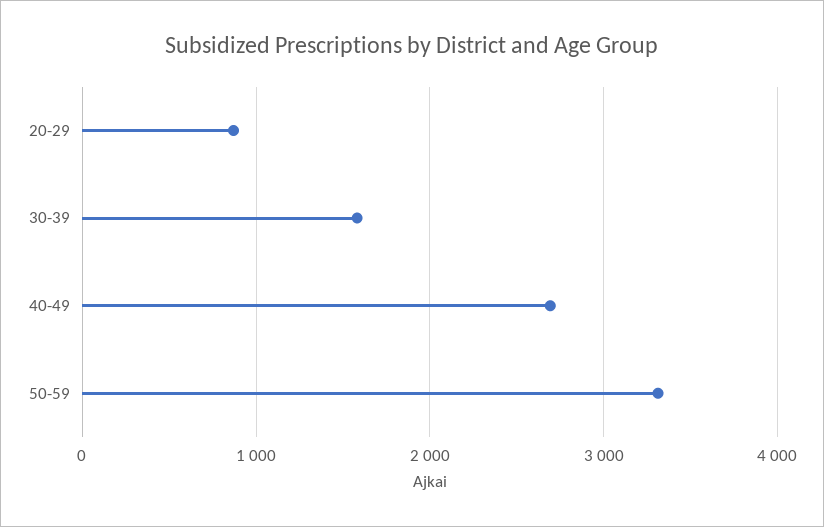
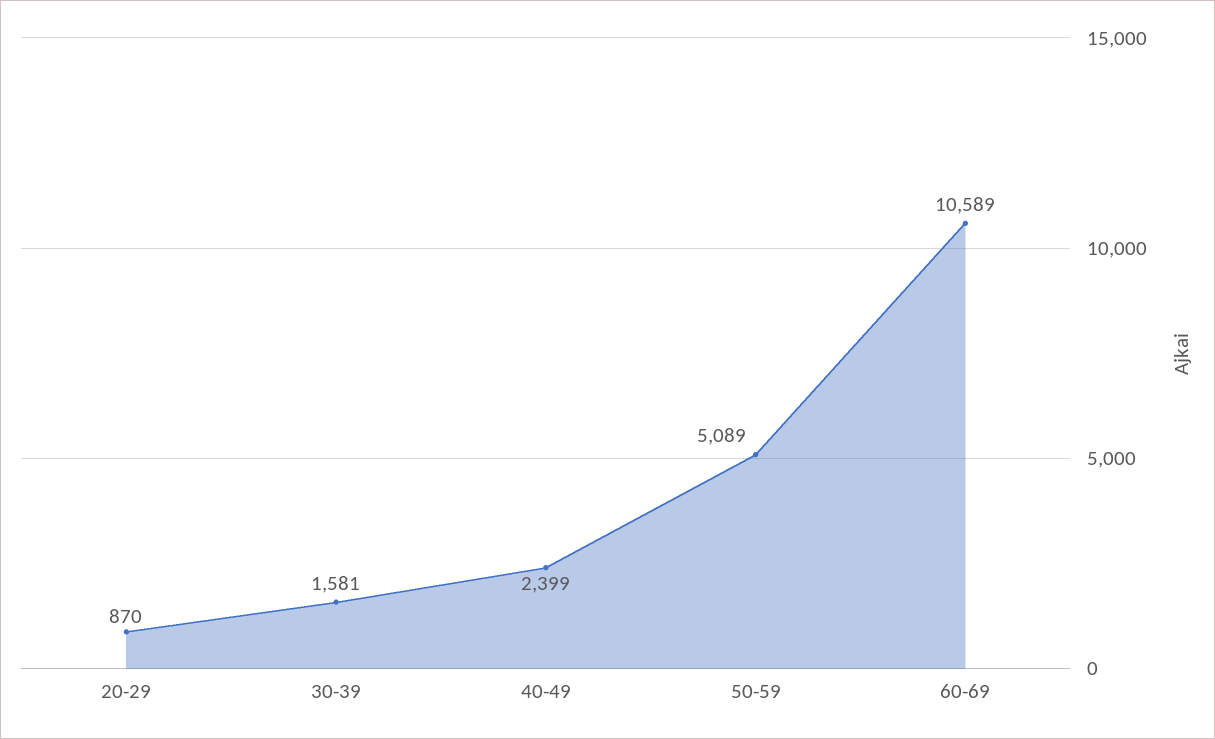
40-49: 2700 -> 2399
50-59: 3300 -> 5089
60-69: none -> 10589

